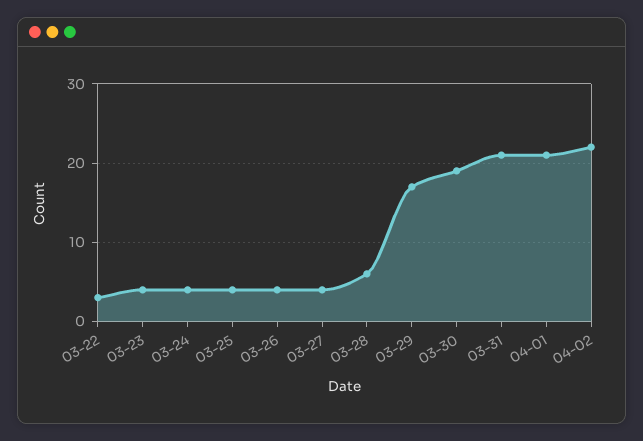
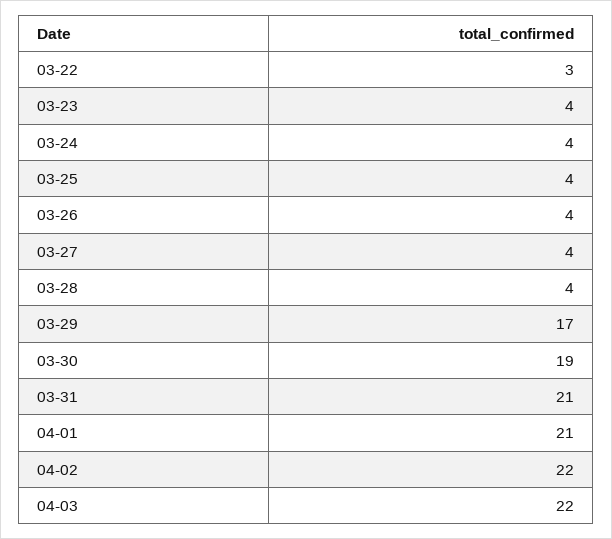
03-28: 6 -> 4
04-03: none -> 22

